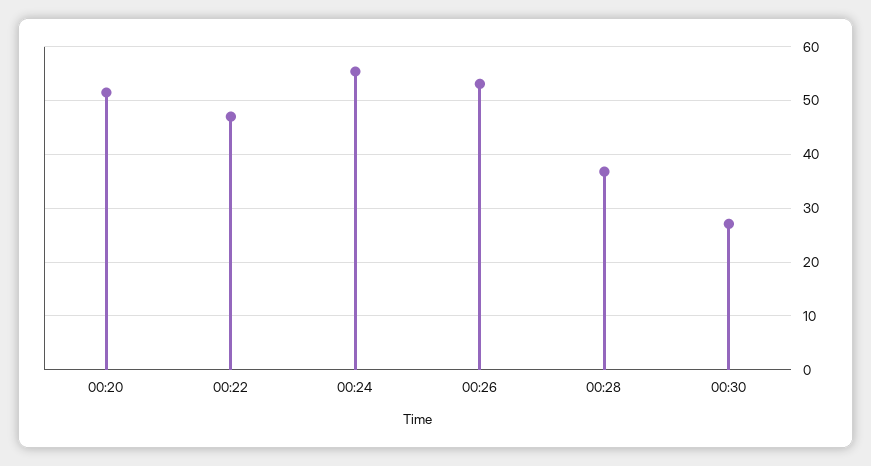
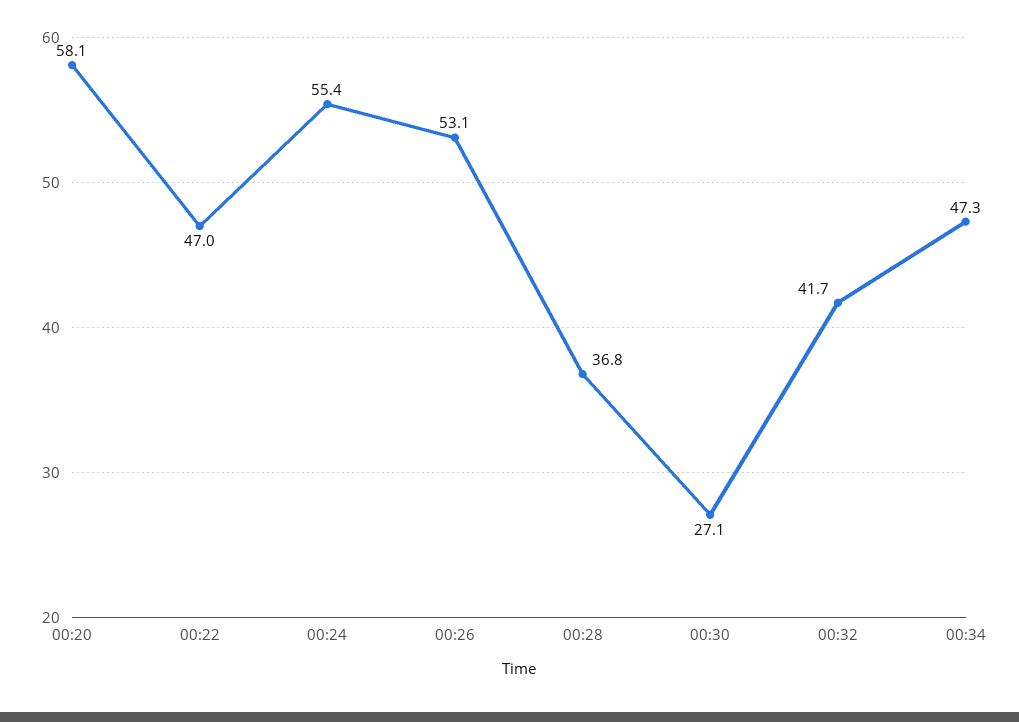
00:20: 52 -> 58.1
00:32: none -> 41.7
00:34: none -> 47.3

